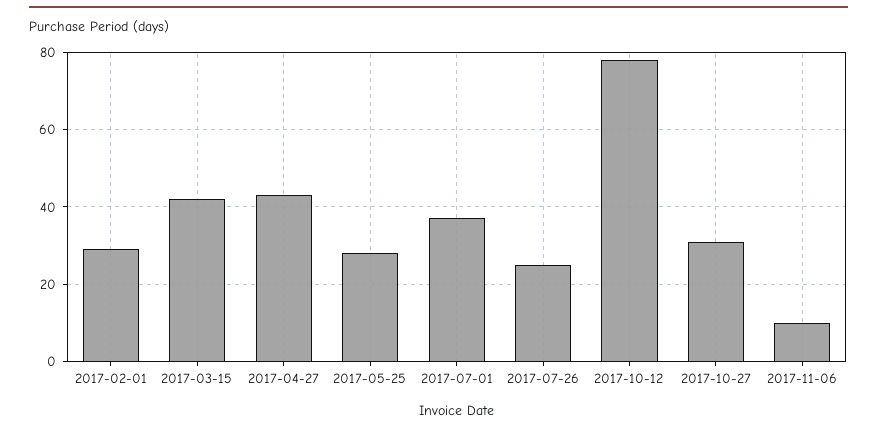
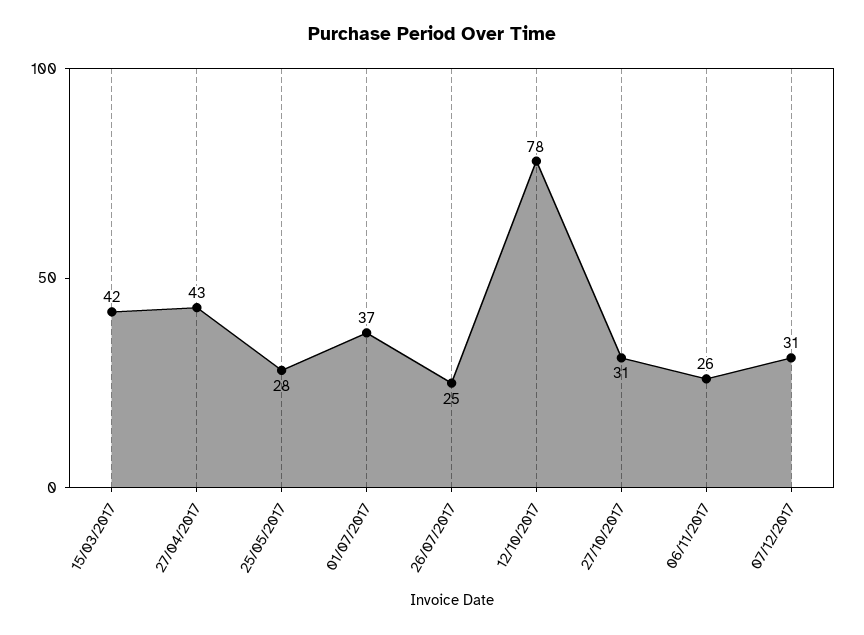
2017-02-01: 30 -> none
2017-11-06: 10 -> 26
07/12/2017: none -> 31

